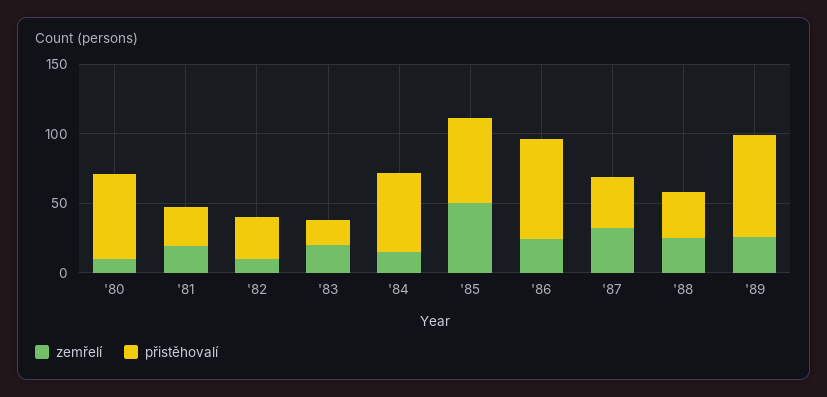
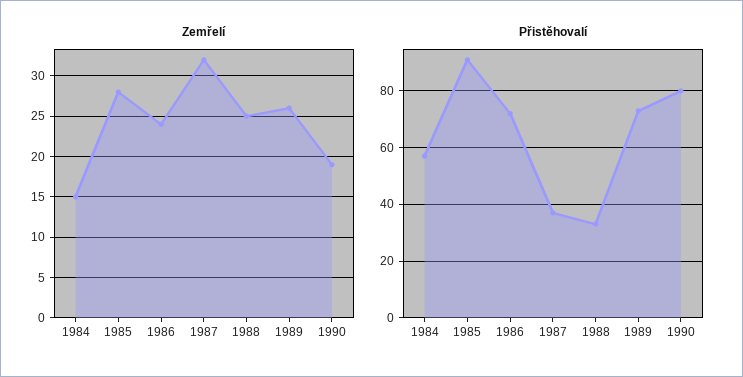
zemřelí, '80: 10 -> none
přistěhovalí, '80: 60 -> none
zemřelí, '81: 20 -> none
přistěhovalí, '81: 30 -> none
zemřelí, '82: 10 -> none
přistěhovalí, '82: 30 -> none
zemřelí, '83: 20 -> none
přistěhovalí, '83: 20 -> none
zemřelí, '85: 50 -> 28
přistěhovalí, '85: 60 -> 90
zemřelí, 1990: none -> 19
přistěhovalí, 1990: none -> 80

